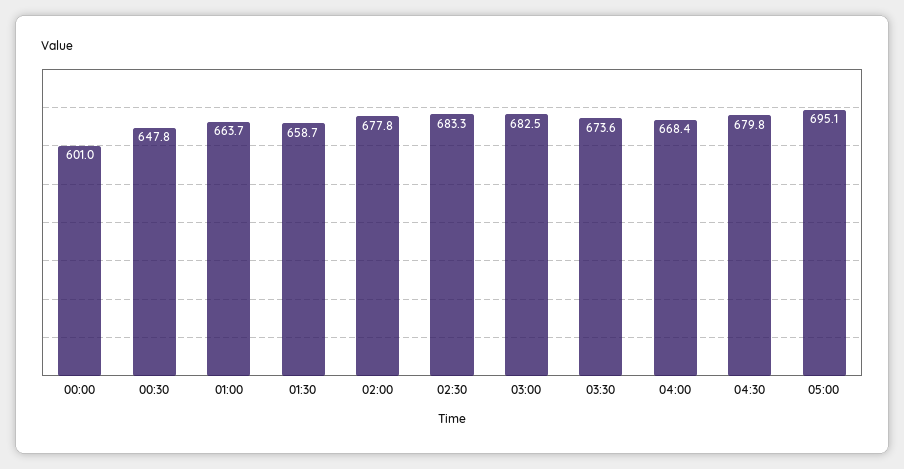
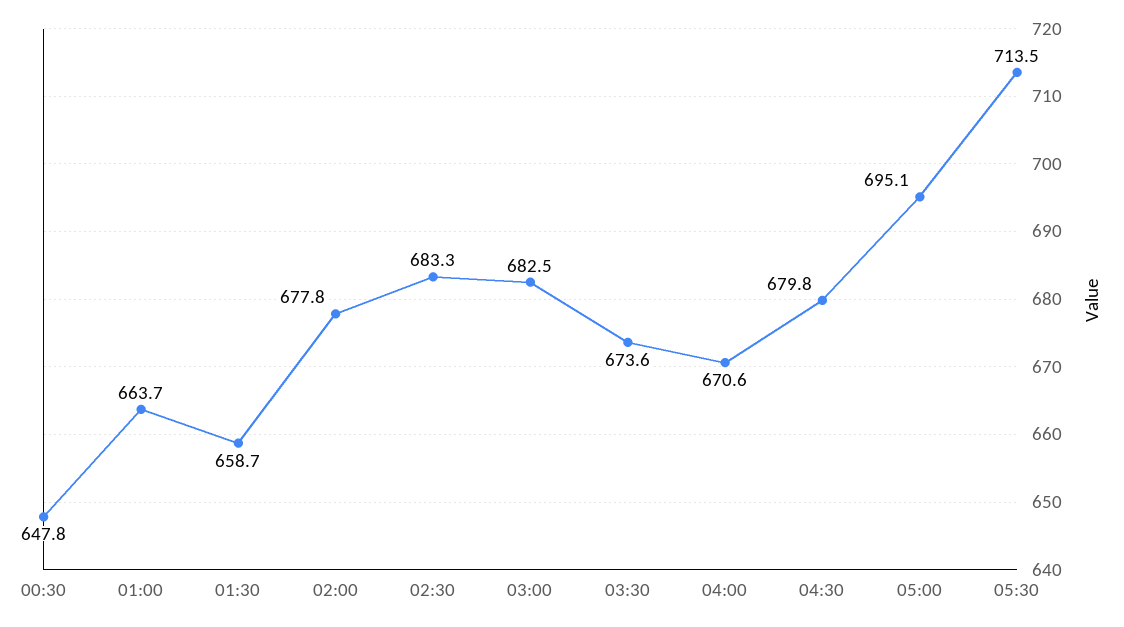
00:00: 601 -> none
04:00: 668.4 -> 670.6
05:30: none -> 713.5

